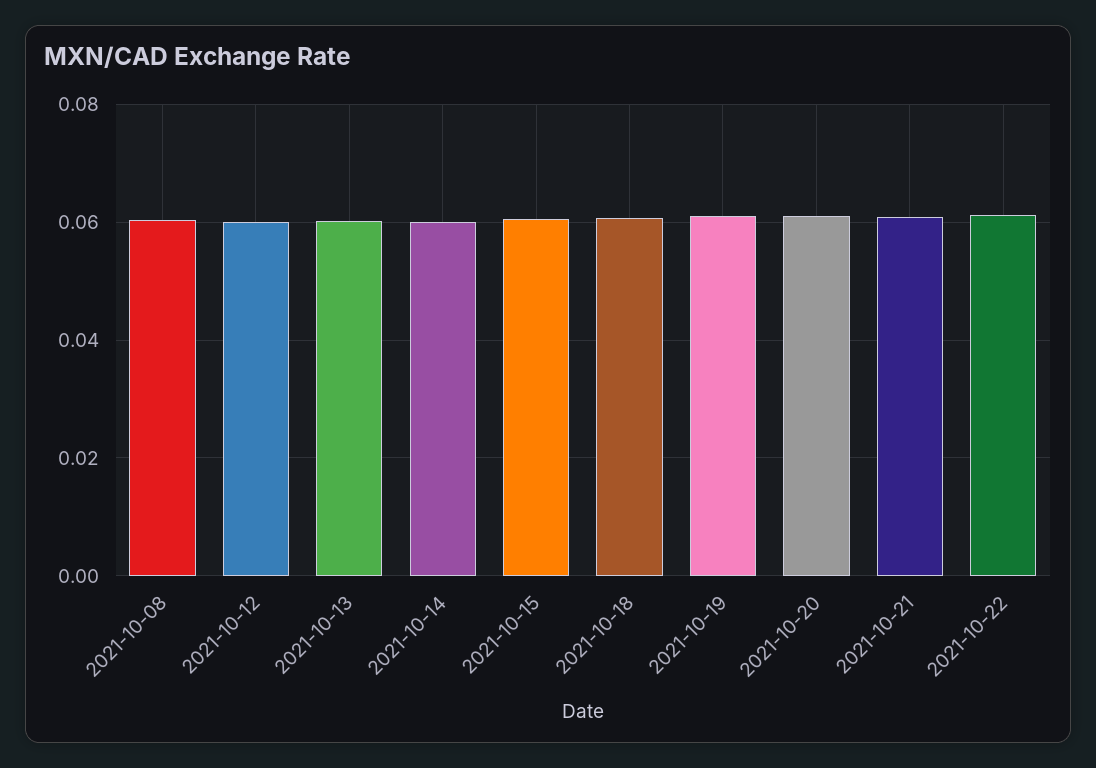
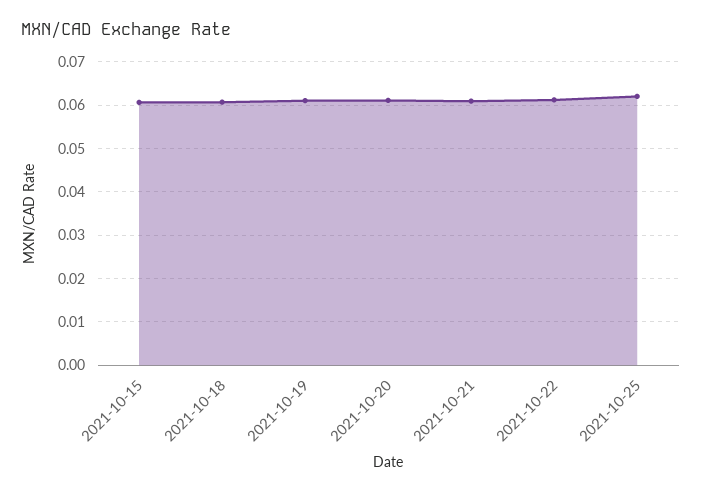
2021-10-08: 0.06 -> none
2021-10-12: 0.06 -> none
2021-10-13: 0.06 -> none
2021-10-14: 0.06 -> none
2021-10-25: none -> 0.062

